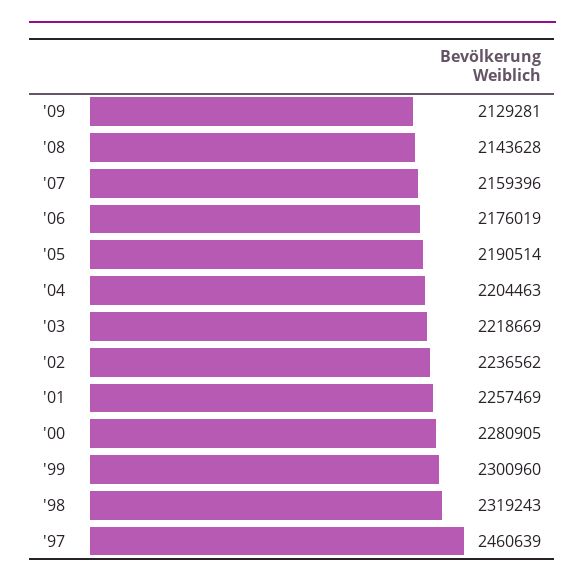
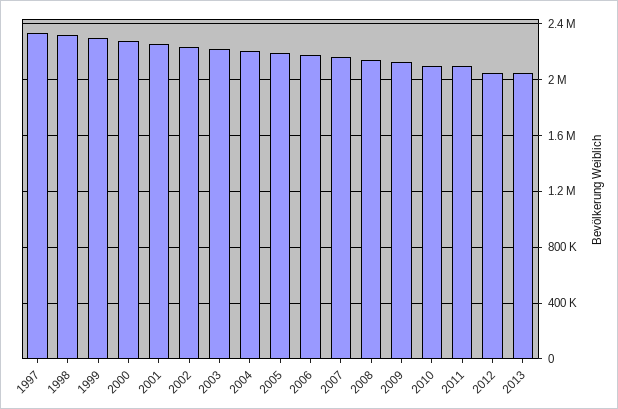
'97: 2460639 -> 2350000
2010: none -> 2100000
2011: none -> 2100000
2012: none -> 2050000
2013: none -> 2050000

